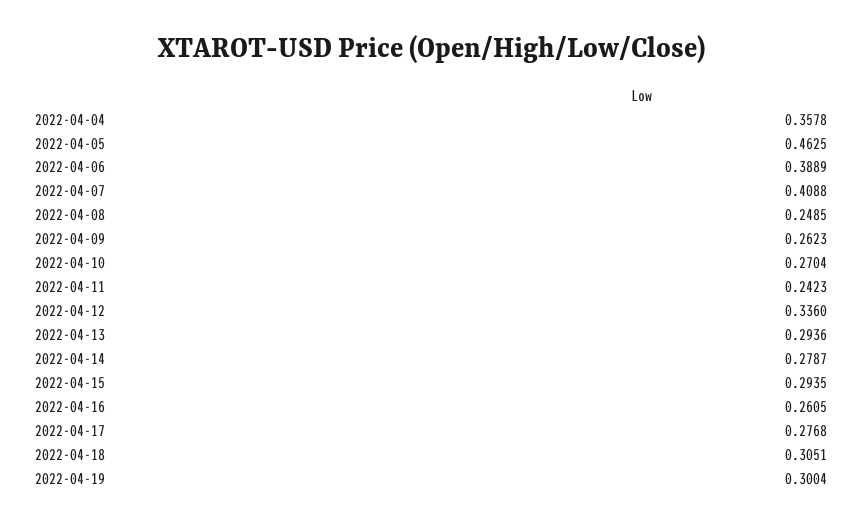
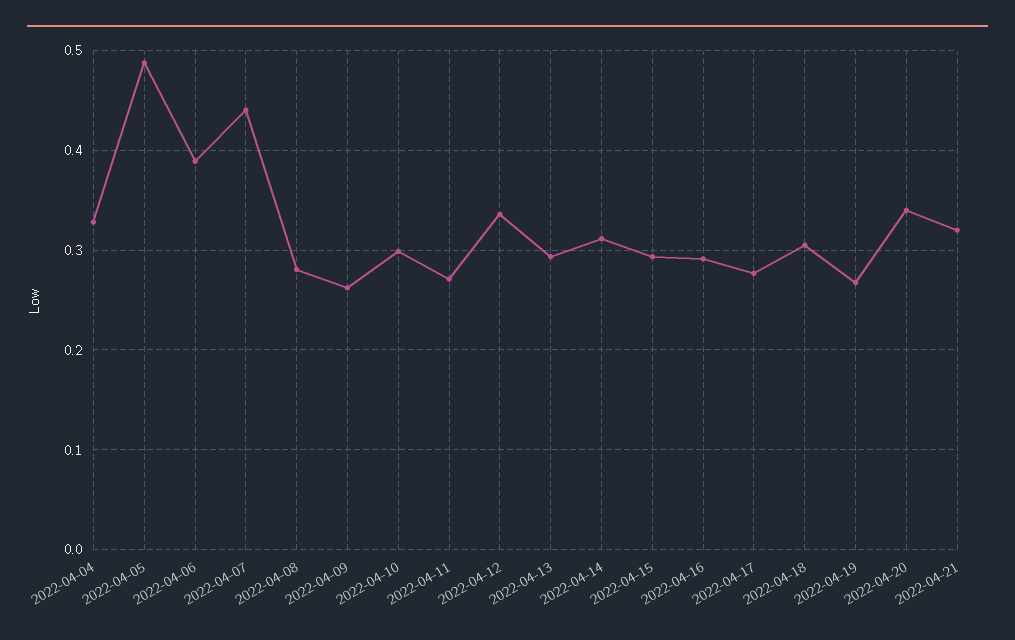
2022-04-04: 0.3578 -> 0.33
2022-04-05: 0.4625 -> 0.49
2022-04-07: 0.4088 -> 0.44
2022-04-08: 0.2485 -> 0.28
2022-04-10: 0.2704 -> 0.3
2022-04-11: 0.2423 -> 0.27
2022-04-14: 0.2787 -> 0.31
2022-04-16: 0.2605 -> 0.29
2022-04-19: 0.3004 -> 0.27
2022-04-20: none -> 0.34
2022-04-21: none -> 0.32

